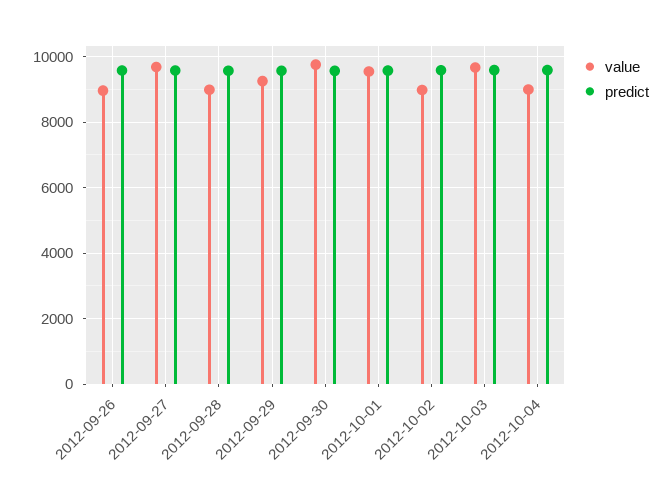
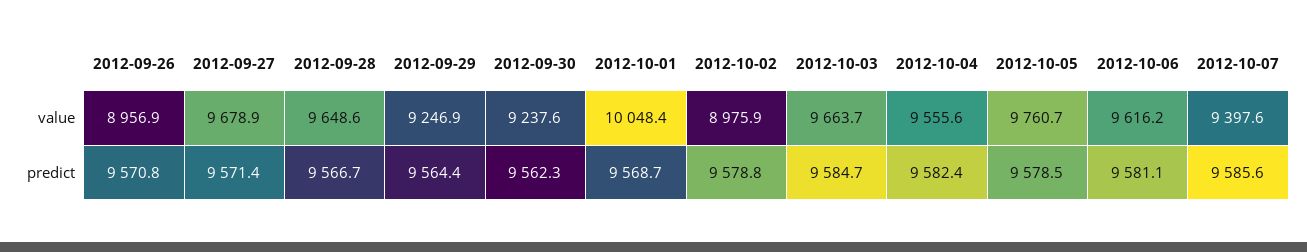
value, 2012-09-28: 9000 -> 9648.6
value, 2012-09-30: 9800 -> 9237.6
value, 2012-10-01: 9600 -> 10048.4
value, 2012-10-04: 9000 -> 9555.6
value, 2012-10-05: none -> 9760.7
value, 2012-10-06: none -> 9616.2
value, 2012-10-07: none -> 9397.6
predict, 2012-10-05: none -> 9578.5
predict, 2012-10-06: none -> 9581.1
predict, 2012-10-07: none -> 9585.6

